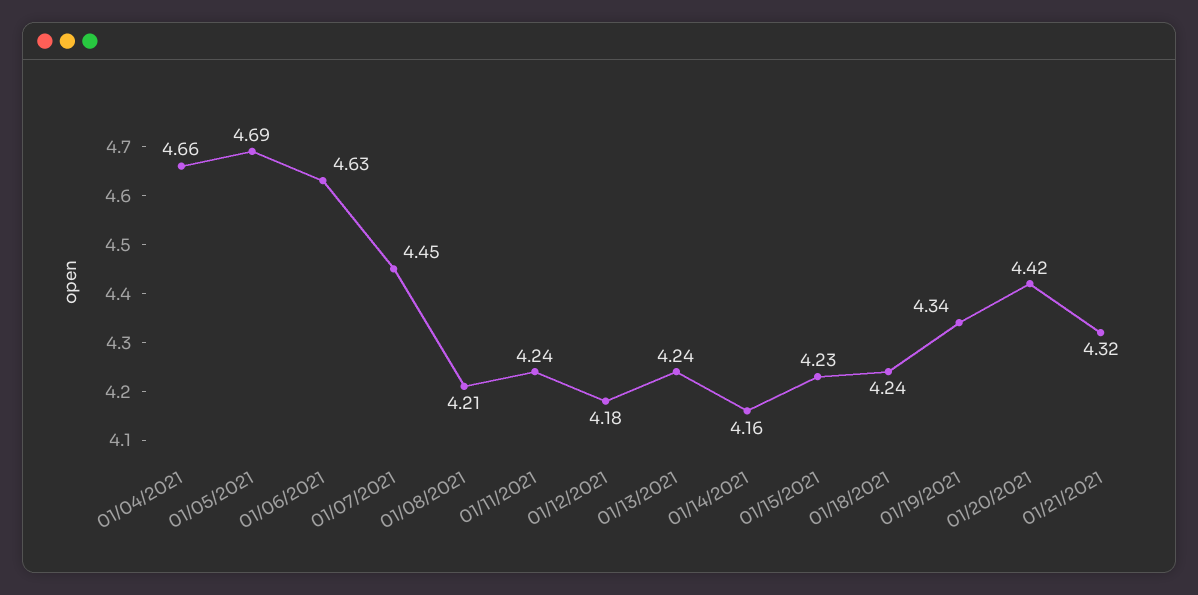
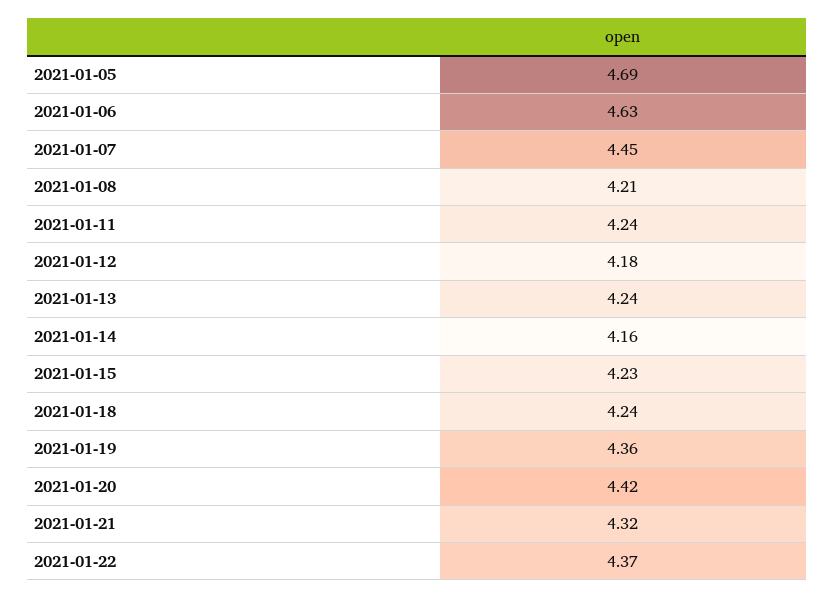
01/04/2021: 4.66 -> none
01/19/2021: 4.34 -> 4.36
2021-01-22: none -> 4.37

